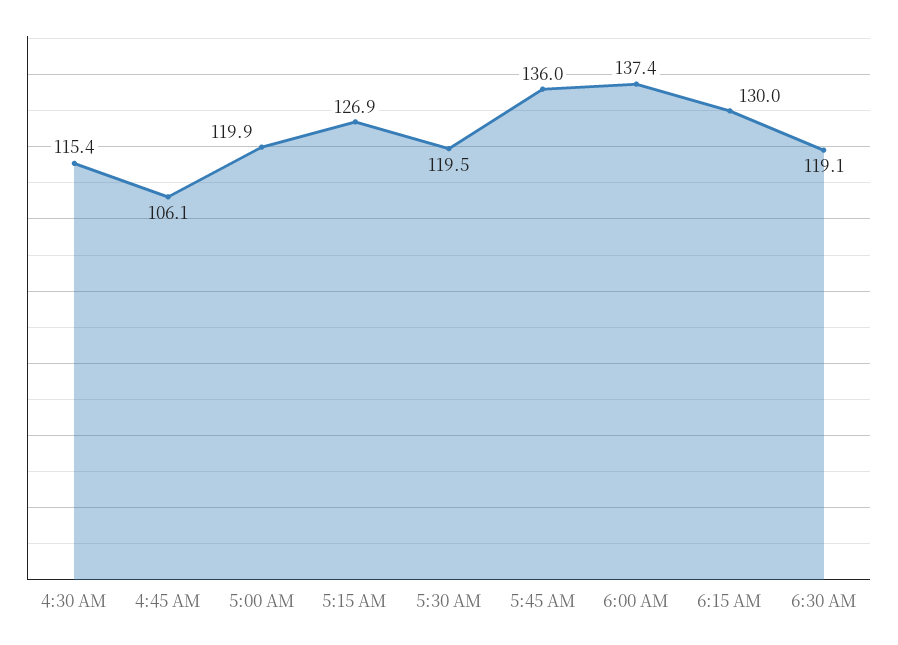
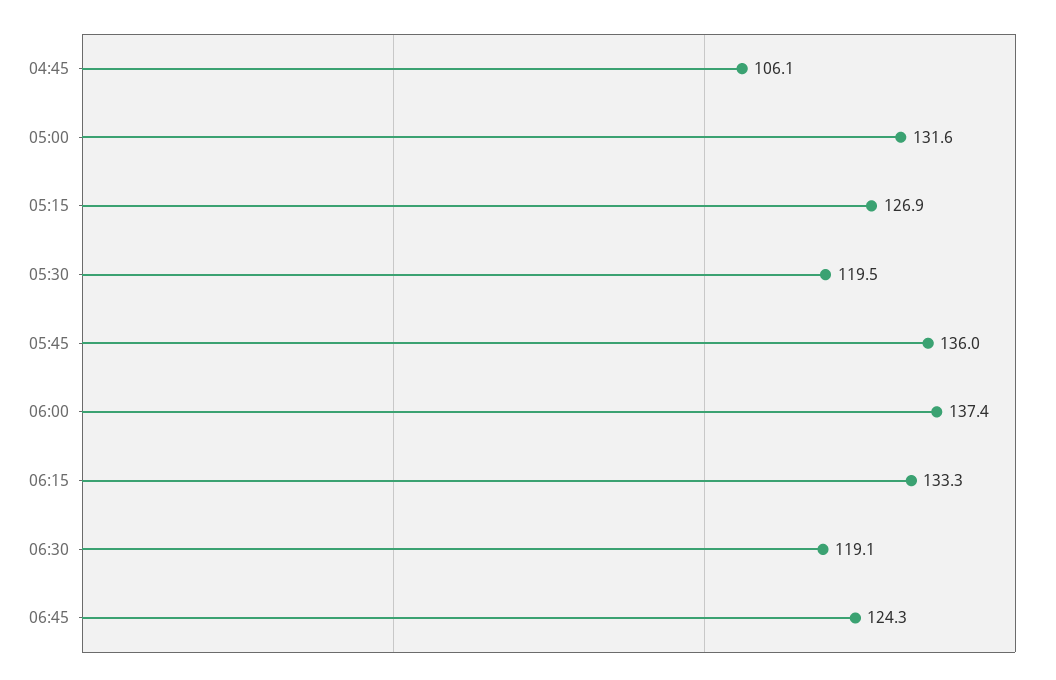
4:30 AM: 115.4 -> none
5:00 AM: 119.9 -> 131.6
6:15 AM: 130 -> 133.3
06:45: none -> 124.3

